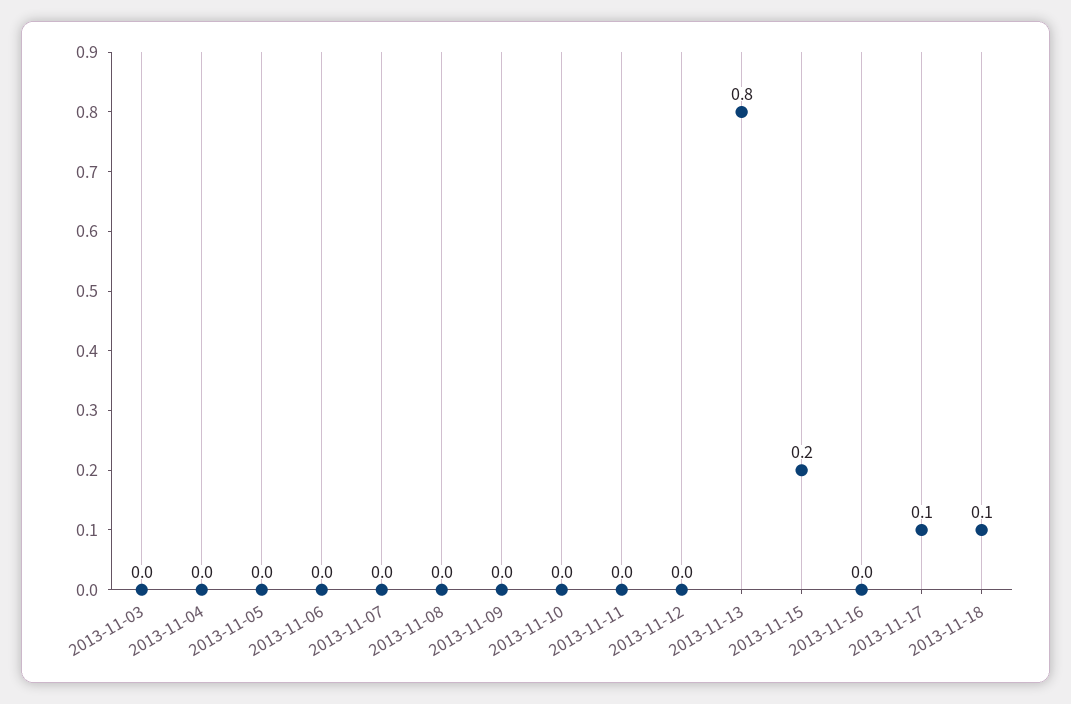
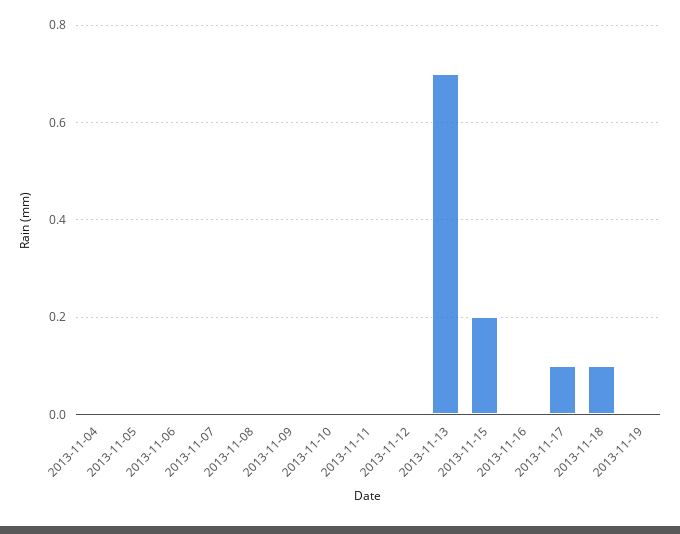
2013-11-03: 0 -> none
2013-11-13: 0.8 -> 0.7
2013-11-19: none -> 0

